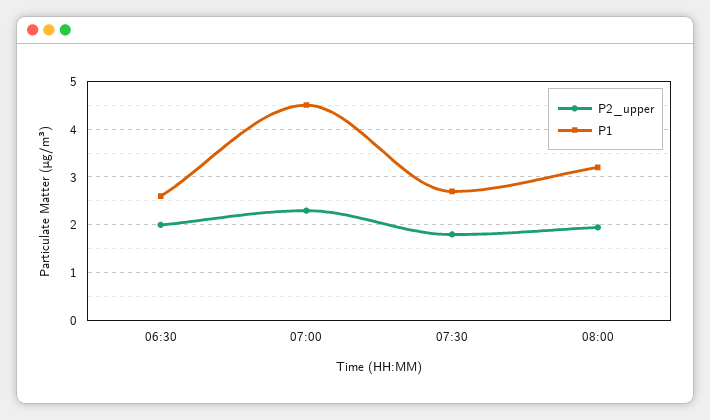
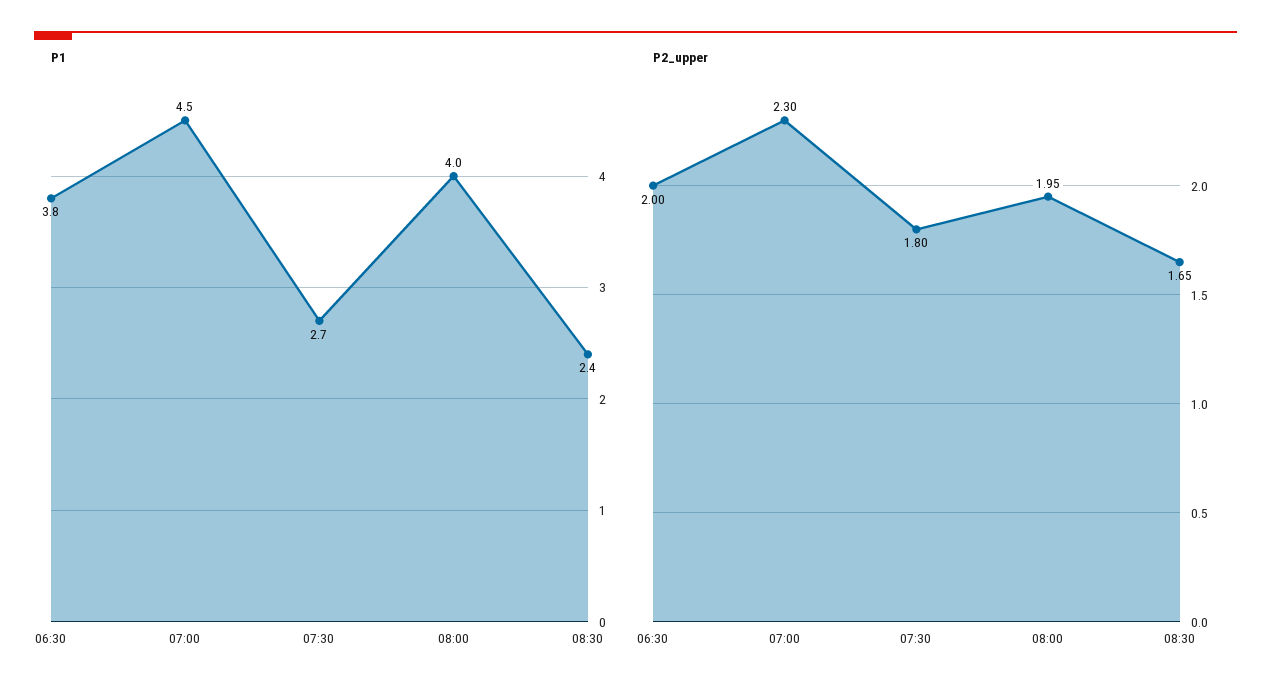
P1, 06:30: 2.6 -> 3.8
P1, 08:00: 3.2 -> 4
P1, 08:30: none -> 2.4
P2_upper, 08:30: none -> 1.65

